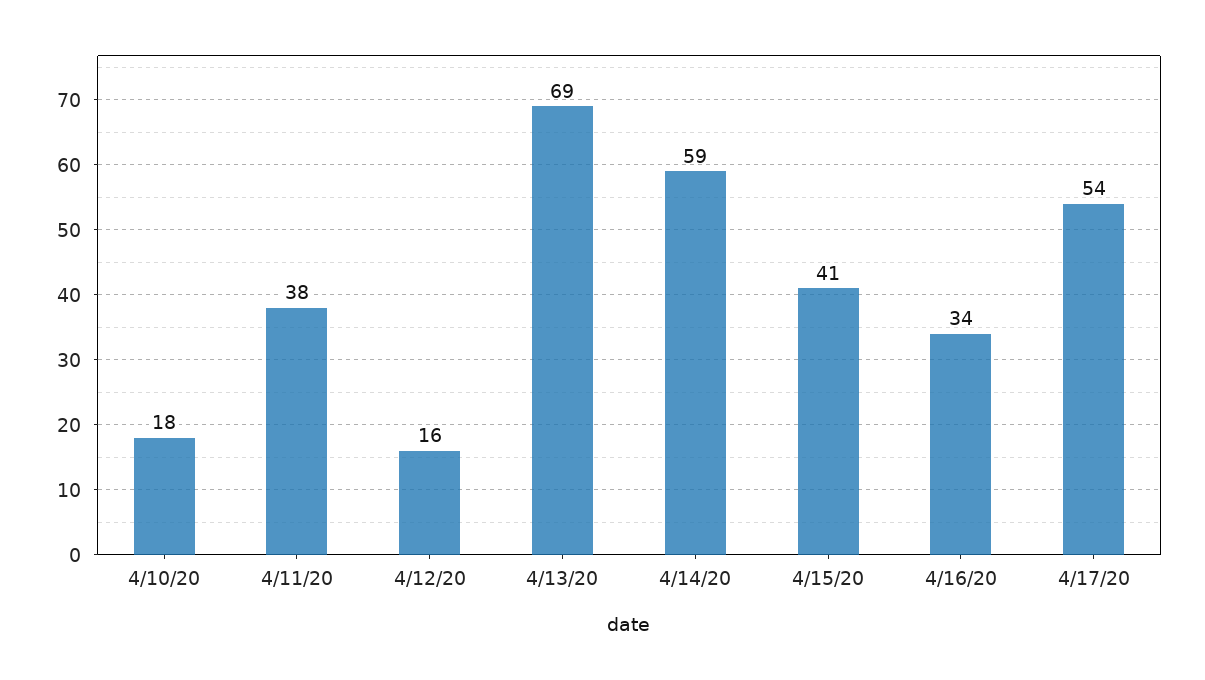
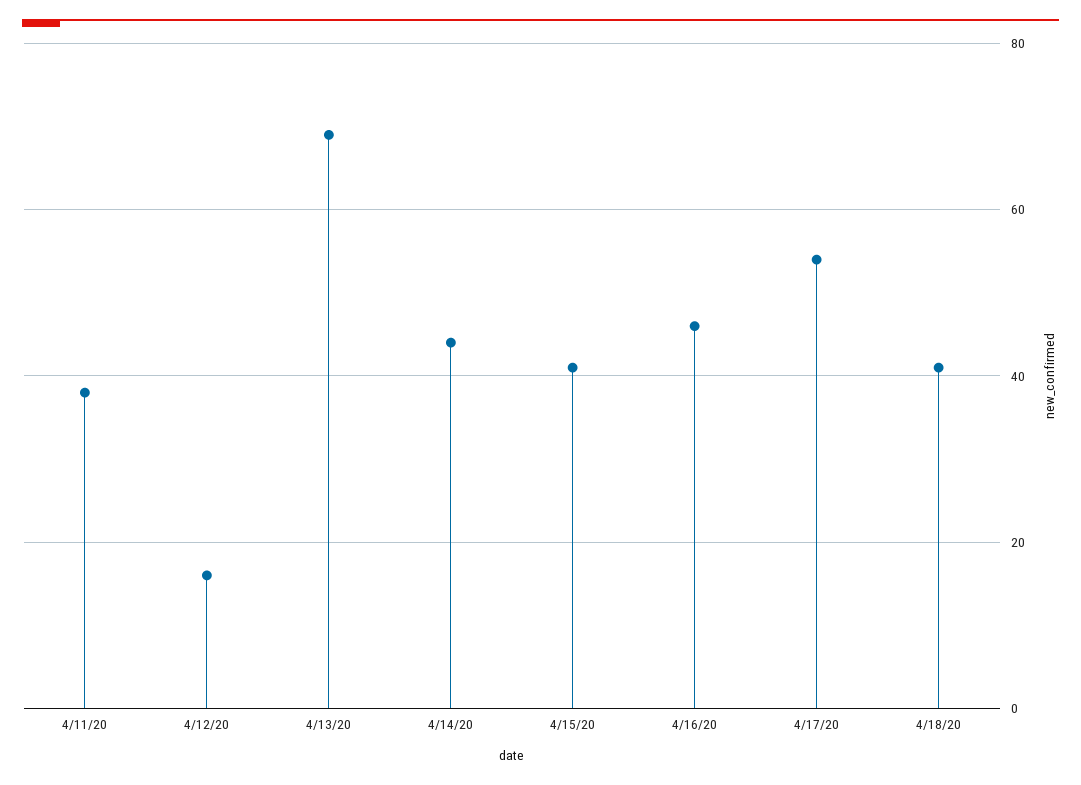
4/10/20: 18 -> none
4/14/20: 59 -> 45
4/16/20: 34 -> 45
4/18/20: none -> 40

